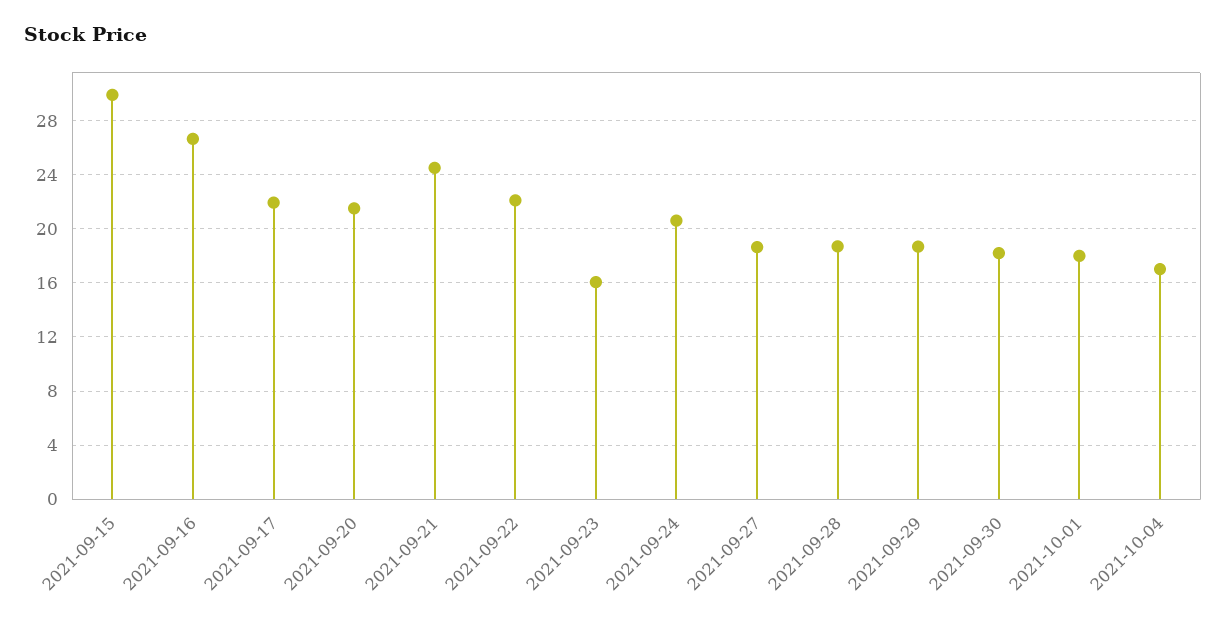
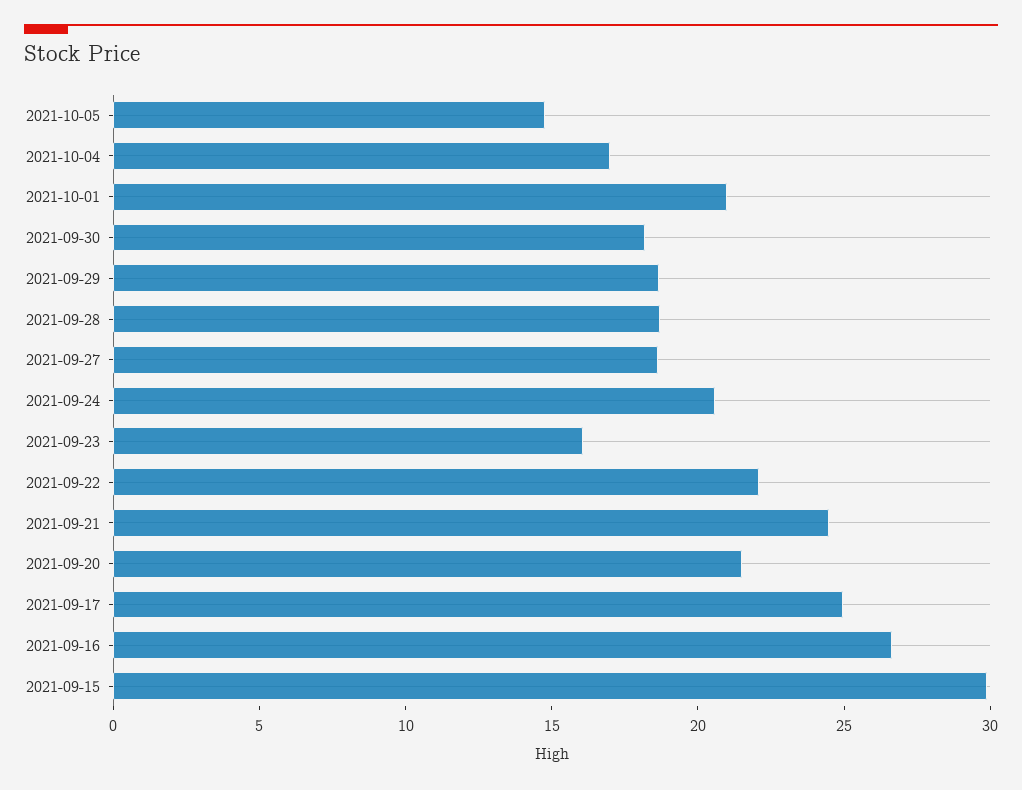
2021-09-17: 22 -> 25
2021-10-01: 18 -> 21
2021-10-05: none -> 15

